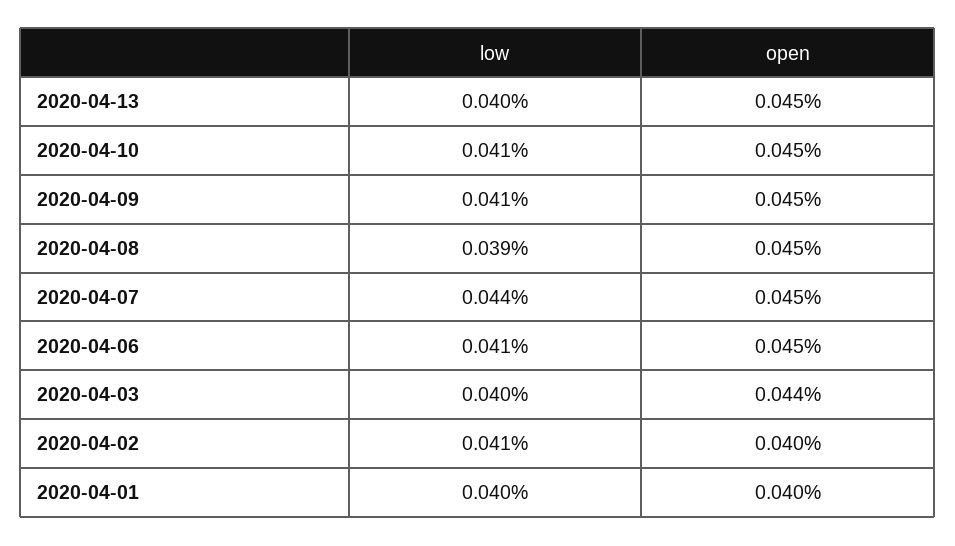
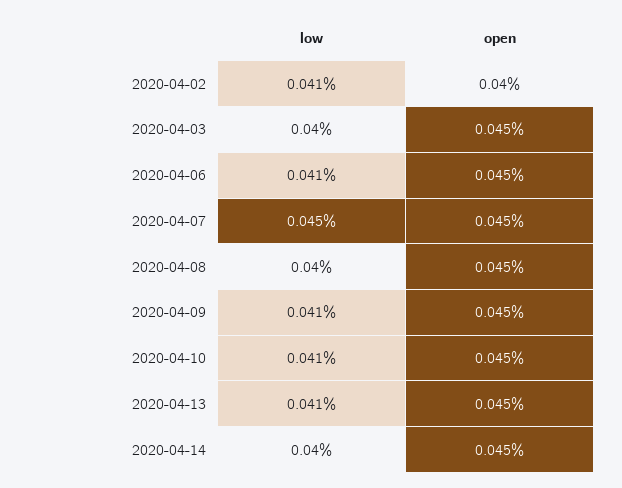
low, 2020-04-13: 0.04 -> 0.041
low, 2020-04-08: 0.039 -> 0.04
low, 2020-04-07: 0.044 -> 0.045
open, 2020-04-03: 0.044 -> 0.045
low, 2020-04-01: 0.04 -> none
open, 2020-04-01: 0.04 -> none
low, 2020-04-14: none -> 0.04
open, 2020-04-14: none -> 0.045

